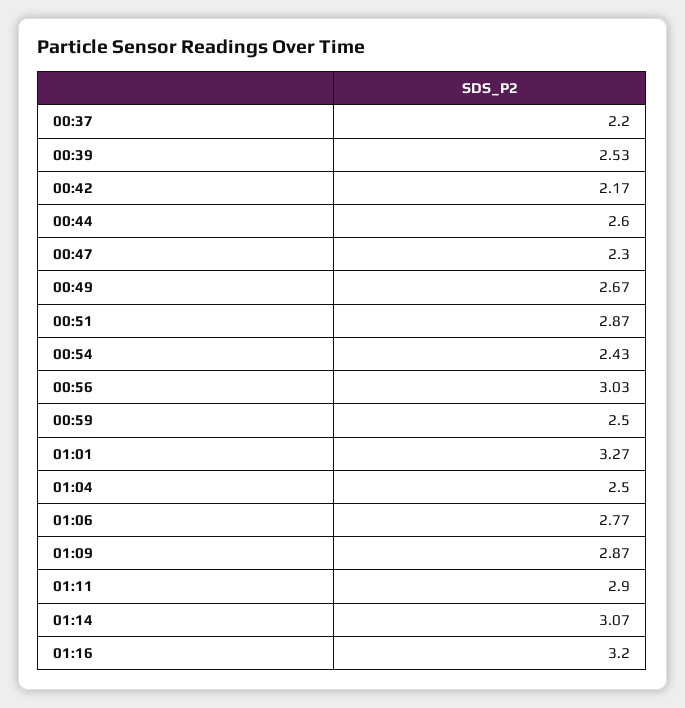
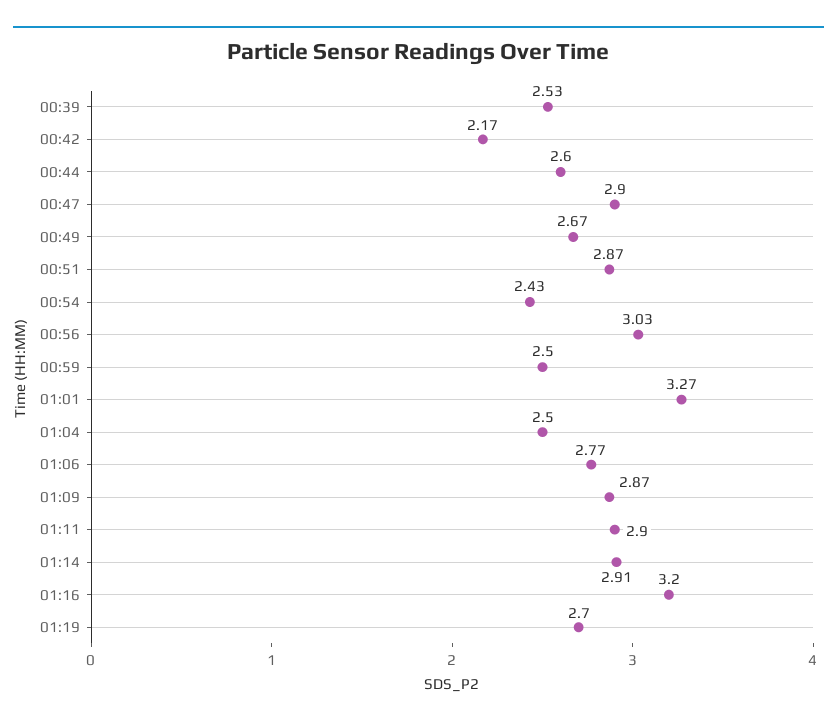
00:37: 2.2 -> none
00:47: 2.3 -> 2.9
01:14: 3.07 -> 2.91
01:19: none -> 2.7

